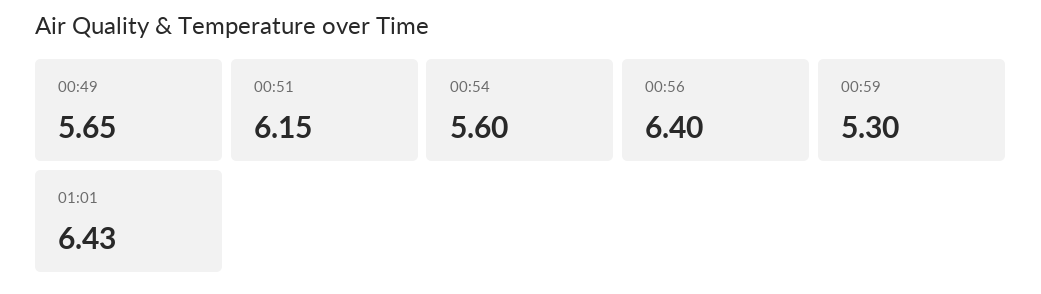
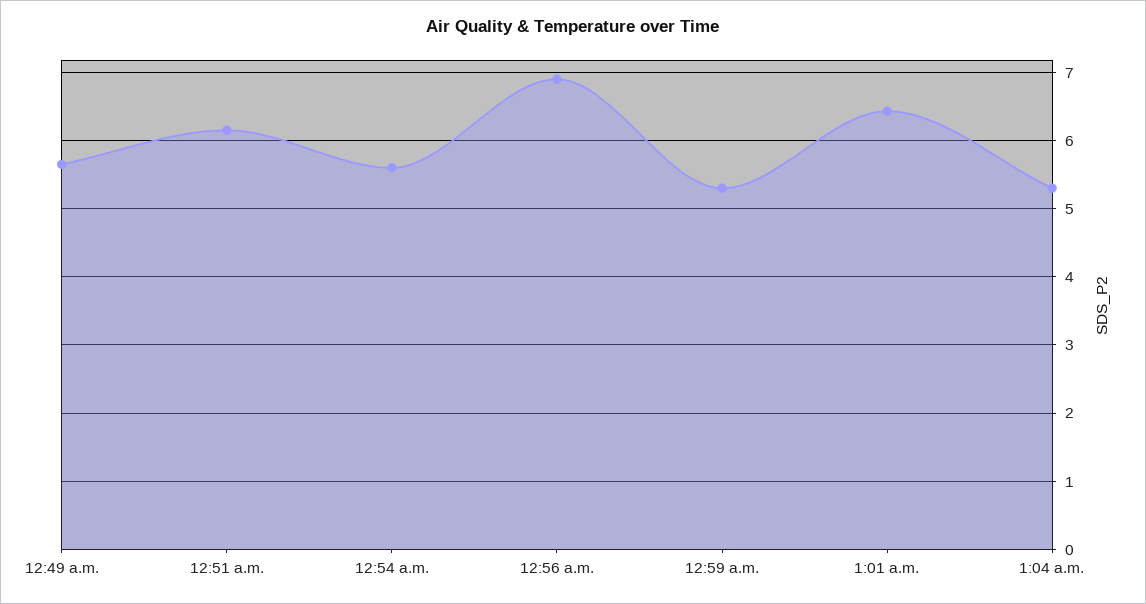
00:56: 6.4 -> 6.9
1:04 a.m.: none -> 5.3

